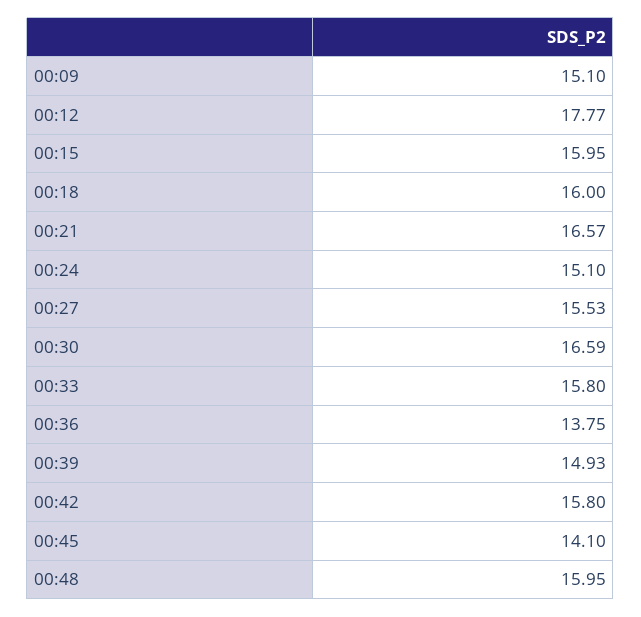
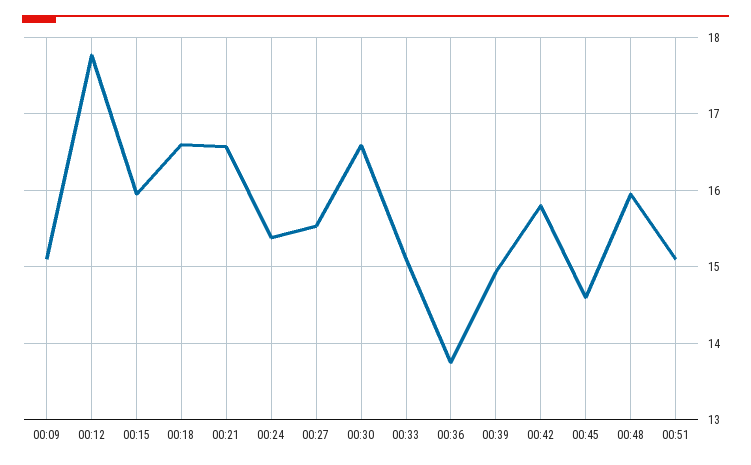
00:18: 16 -> 16.6
00:24: 15.1 -> 15.4
00:33: 15.8 -> 15.1
00:45: 14.1 -> 14.6
00:51: none -> 15.1

